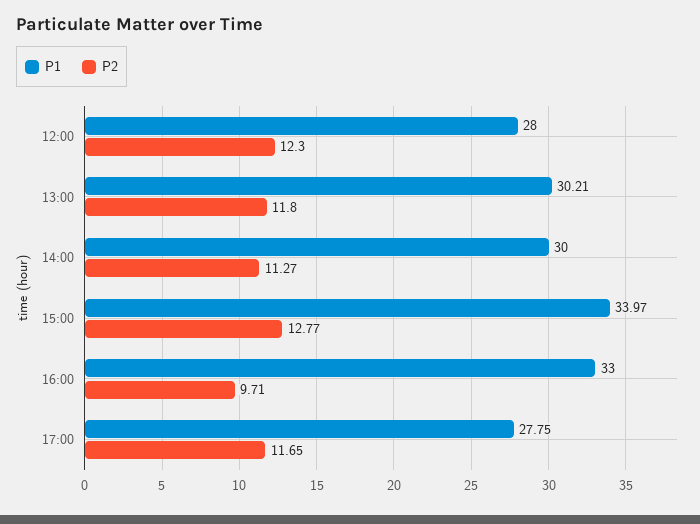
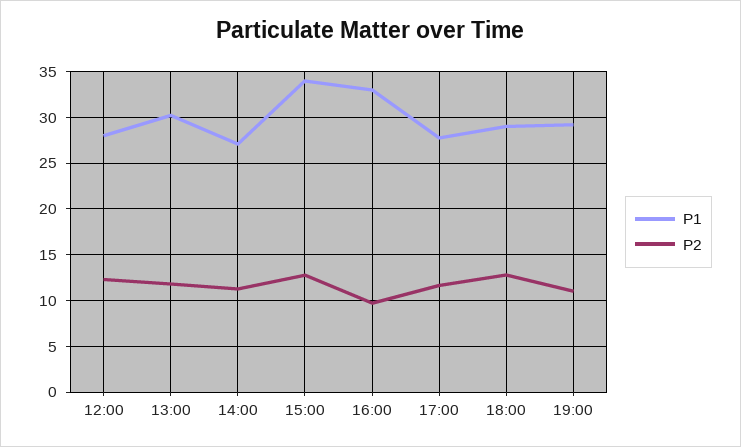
P1, 14:00: 30 -> 27
P1, 18:00: none -> 29
P2, 18:00: none -> 13
P1, 19:00: none -> 29
P2, 19:00: none -> 11

